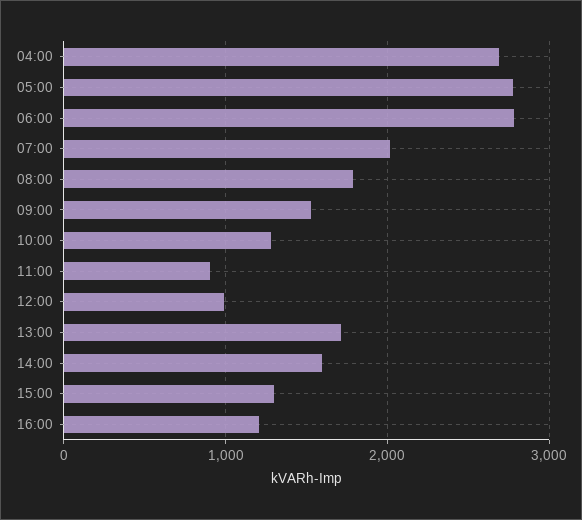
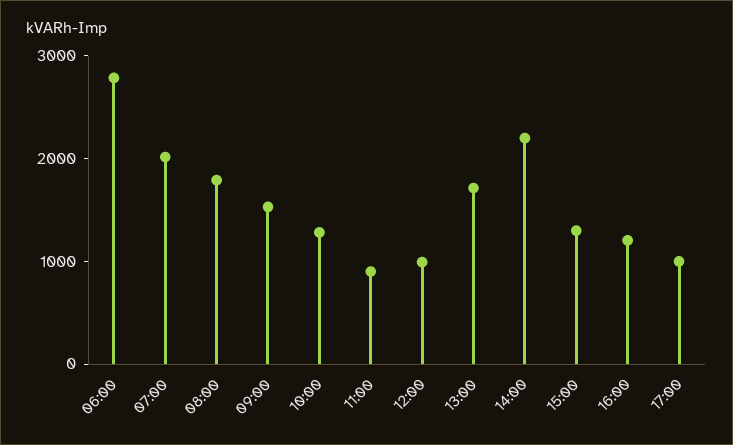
04:00: 2700 -> none
05:00: 2800 -> none
14:00: 1600 -> 2200
17:00: none -> 1000

